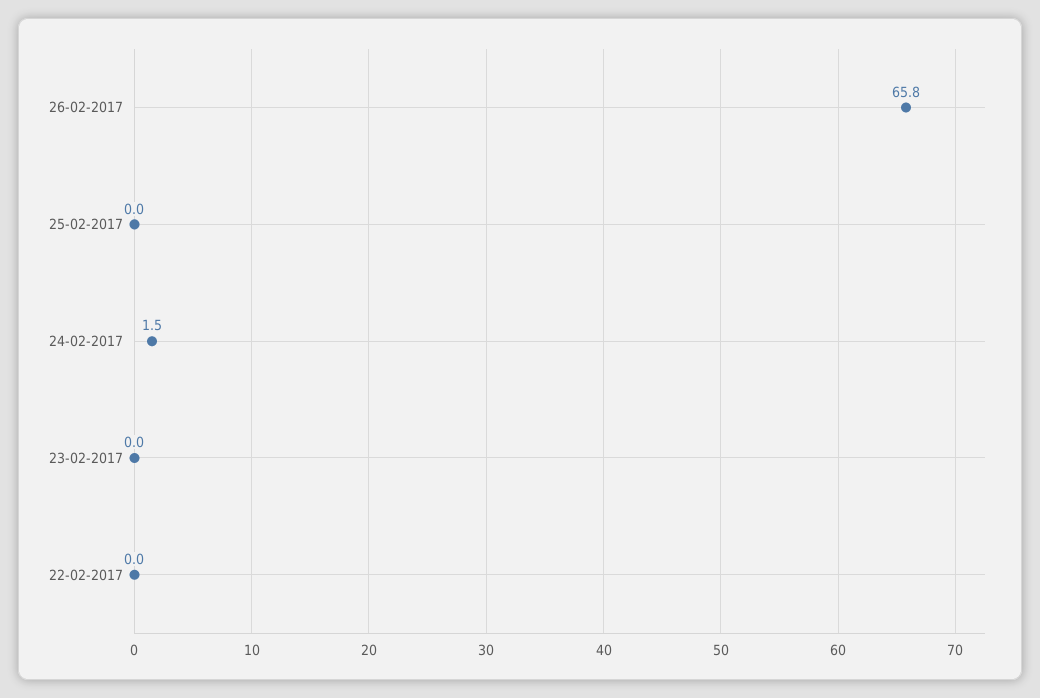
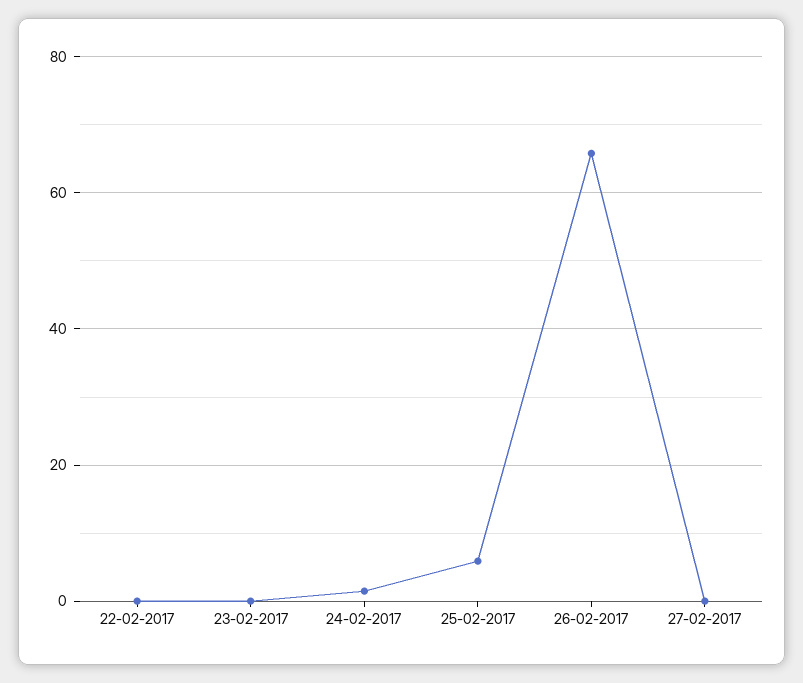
25-02-2017: 0 -> 6
27-02-2017: none -> 0

